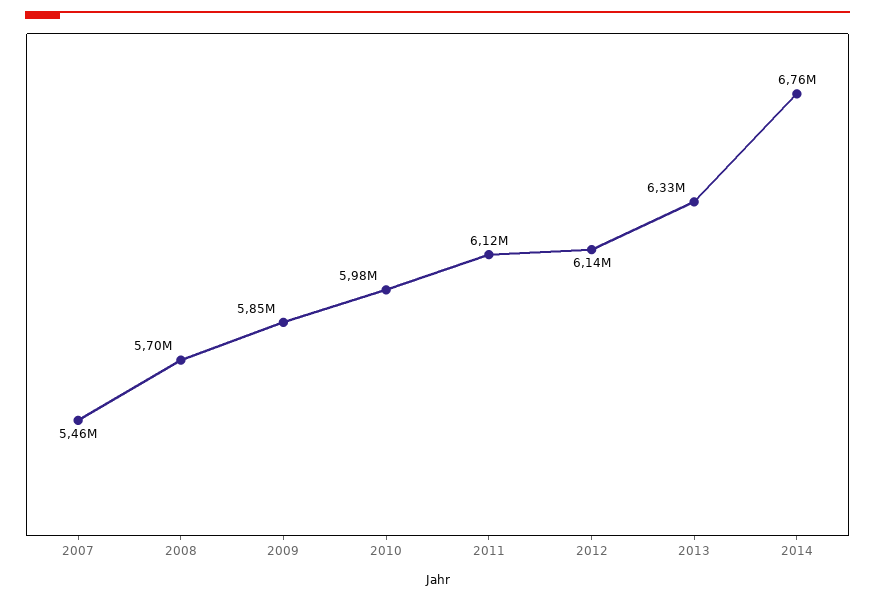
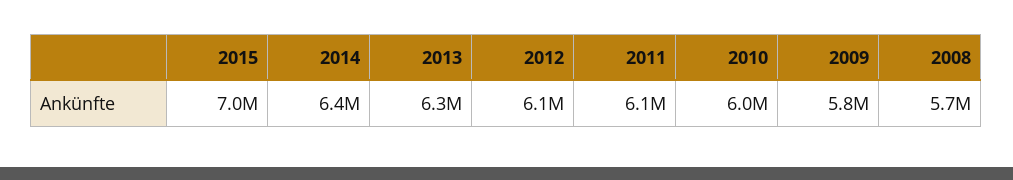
2007: 5460000 -> none
2014: 6760000 -> 6400000
2015: none -> 7000000

